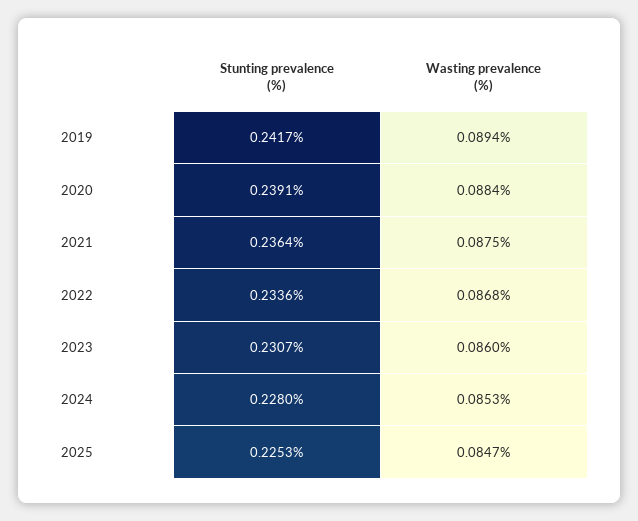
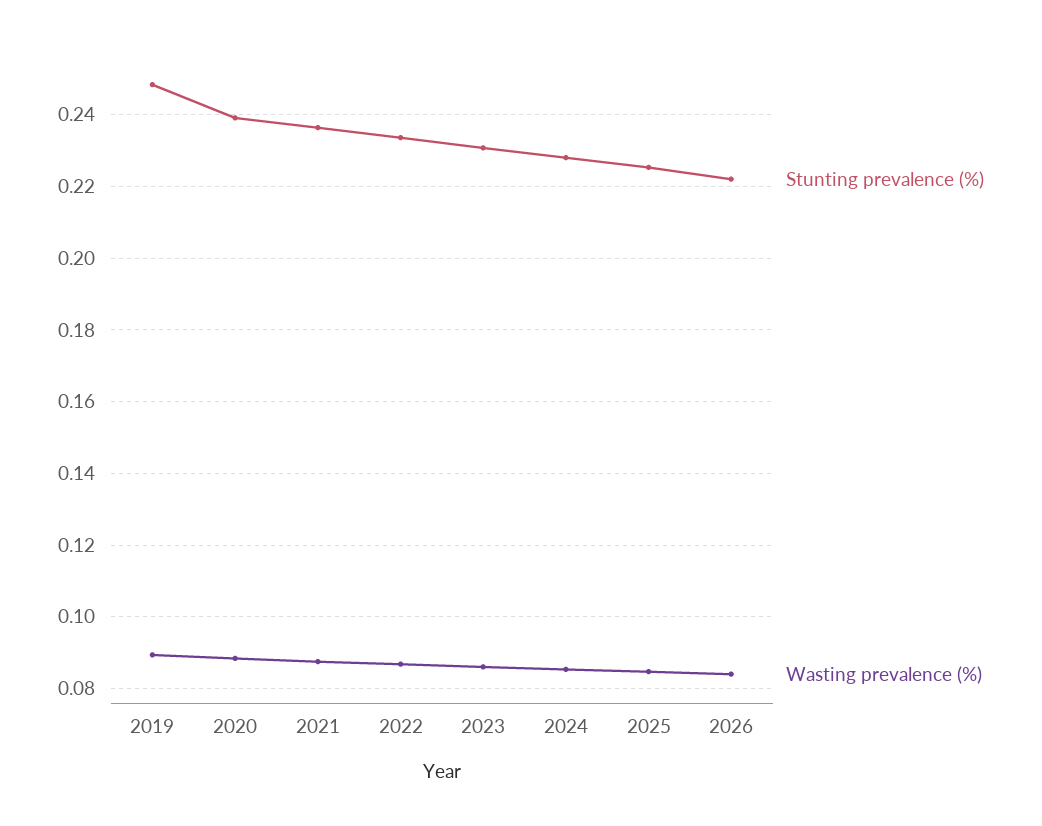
Stunting prevalence (%), 2019: 0.2417 -> 0.248
Stunting prevalence (%), 2026: none -> 0.222
Wasting prevalence (%), 2026: none -> 0.084

